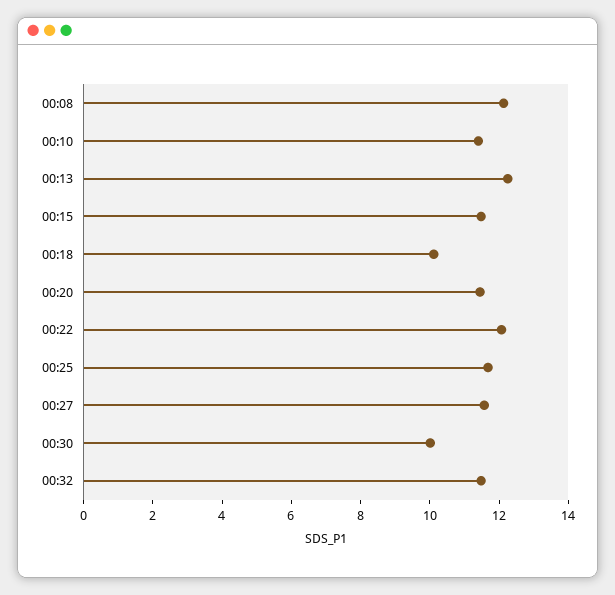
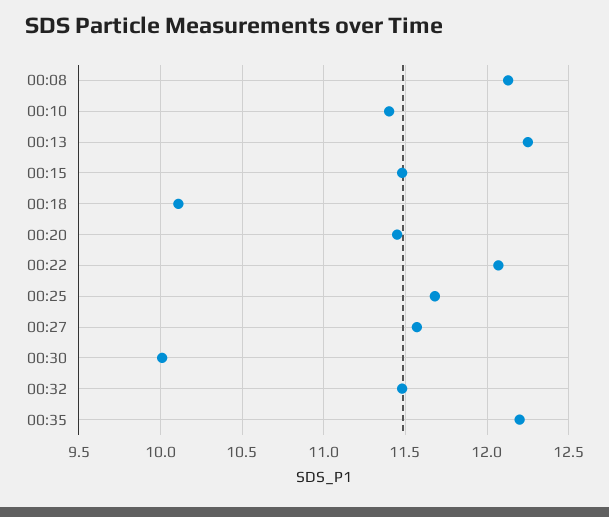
00:35: none -> 12.2

